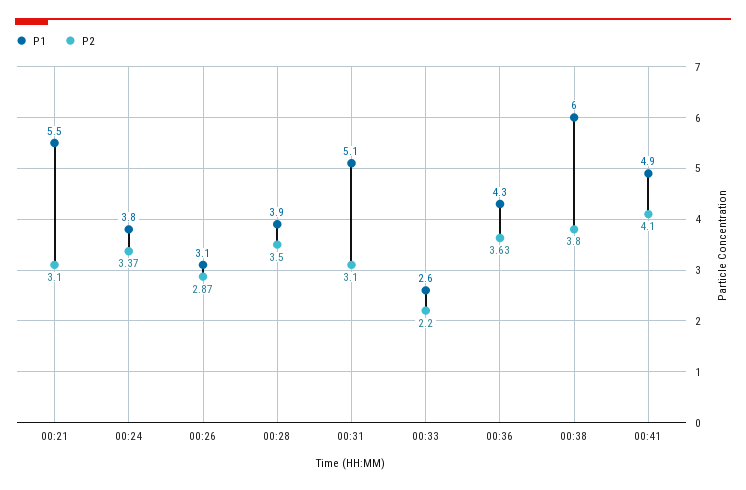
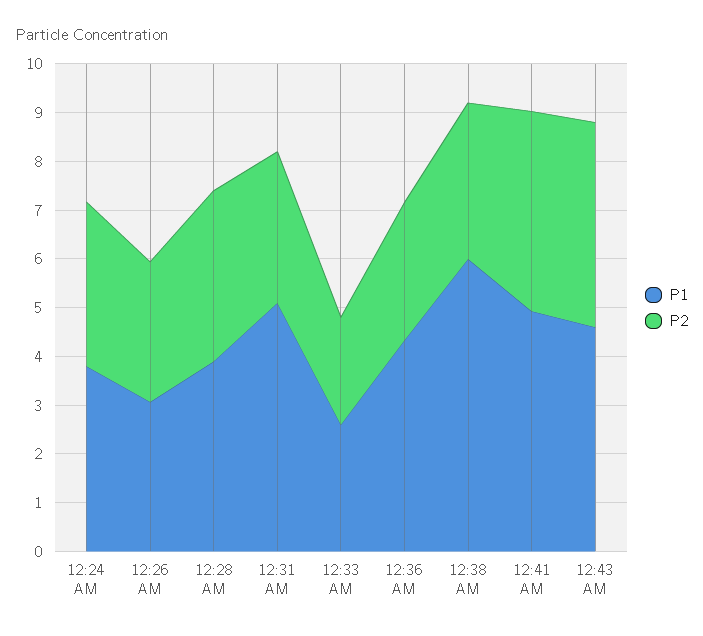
P1, 00:21: 5.5 -> none
P2, 00:21: 3.1 -> none
P2, 00:36: 3.63 -> 2.8
P2, 00:38: 3.8 -> 3.2
P1, 12:43 AM: none -> 4.6
P2, 12:43 AM: none -> 4.2

